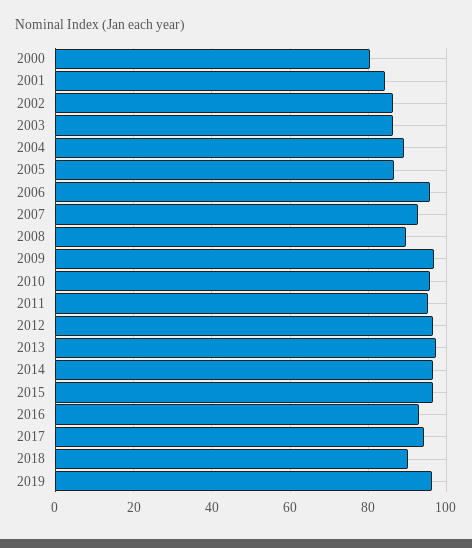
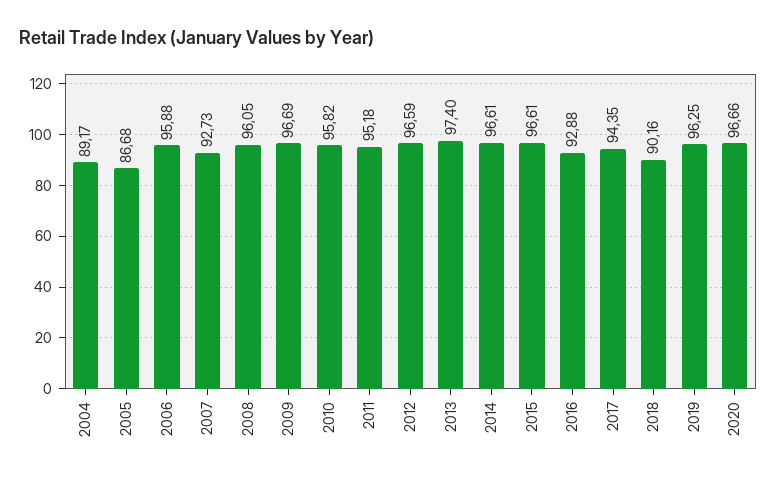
2000: 80 -> none
2001: 84 -> none
2002: 86 -> none
2003: 86 -> none
2008: 90 -> 96.05
2020: none -> 96.66

